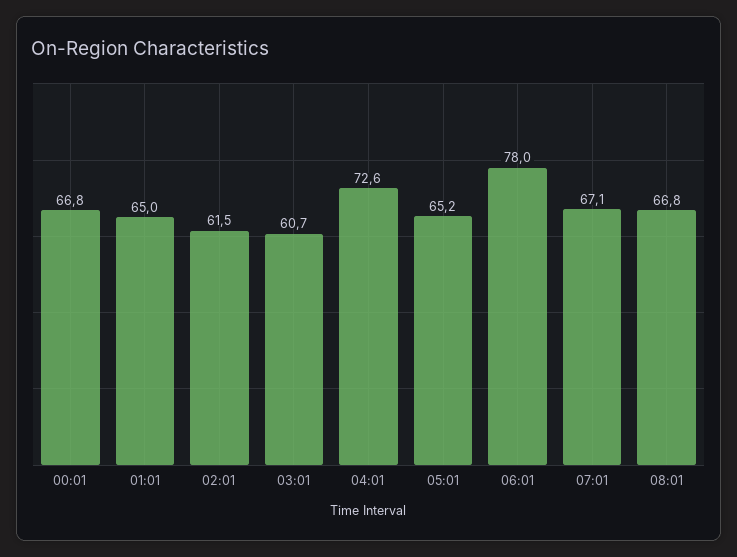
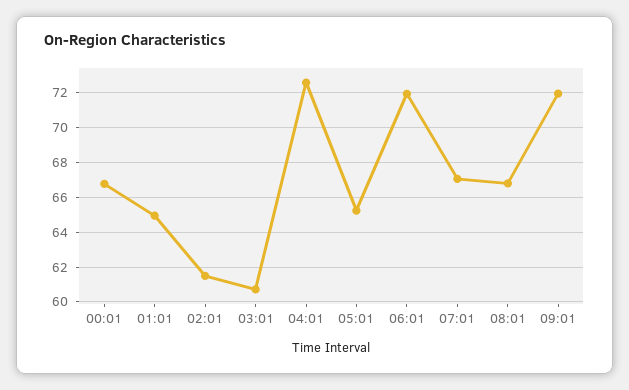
06:01: 78 -> 72
09:01: none -> 72

